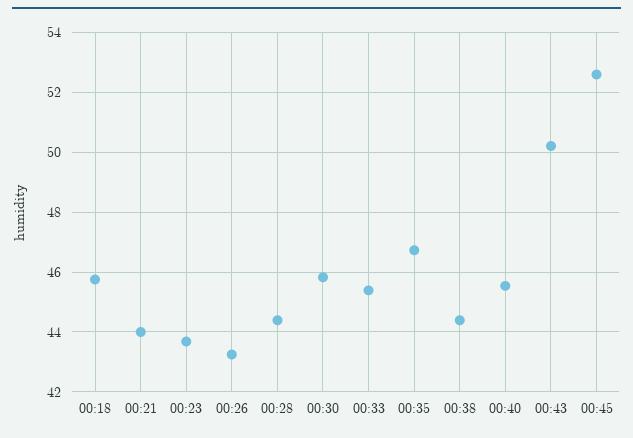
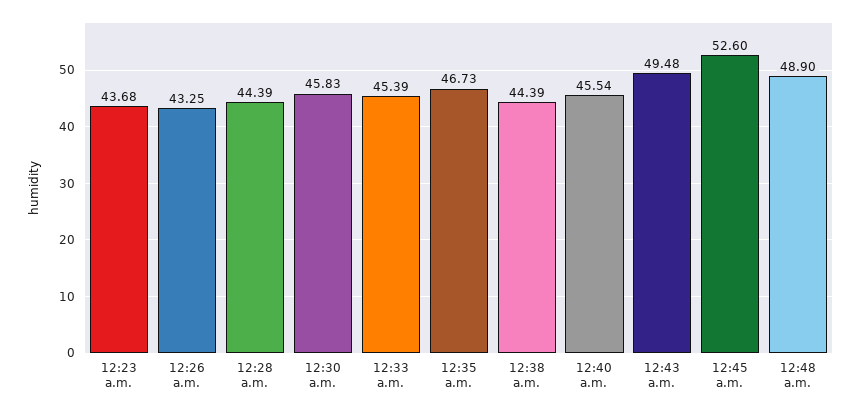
00:18: 45.75 -> none
00:21: 44 -> none
00:43: 50.25 -> 49.48
12:48 a.m.: none -> 48.9

